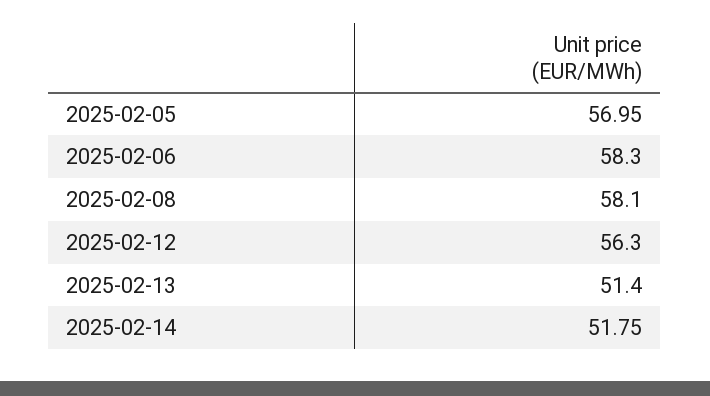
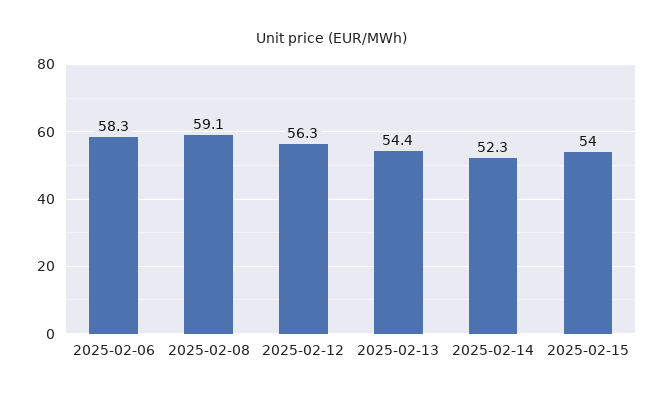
2025-02-05: 56.95 -> none
2025-02-08: 58.1 -> 59.1
2025-02-13: 51.4 -> 54.4
2025-02-14: 51.75 -> 52.3
2025-02-15: none -> 54

